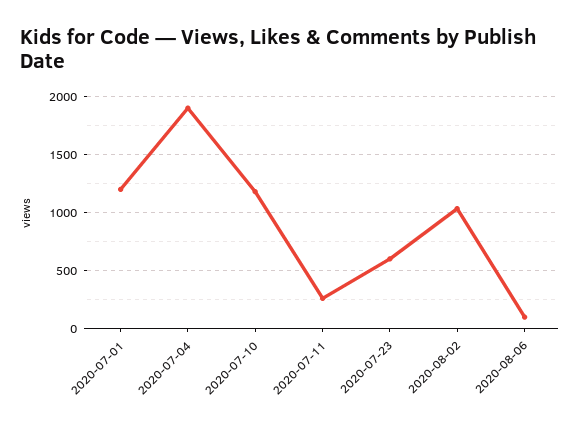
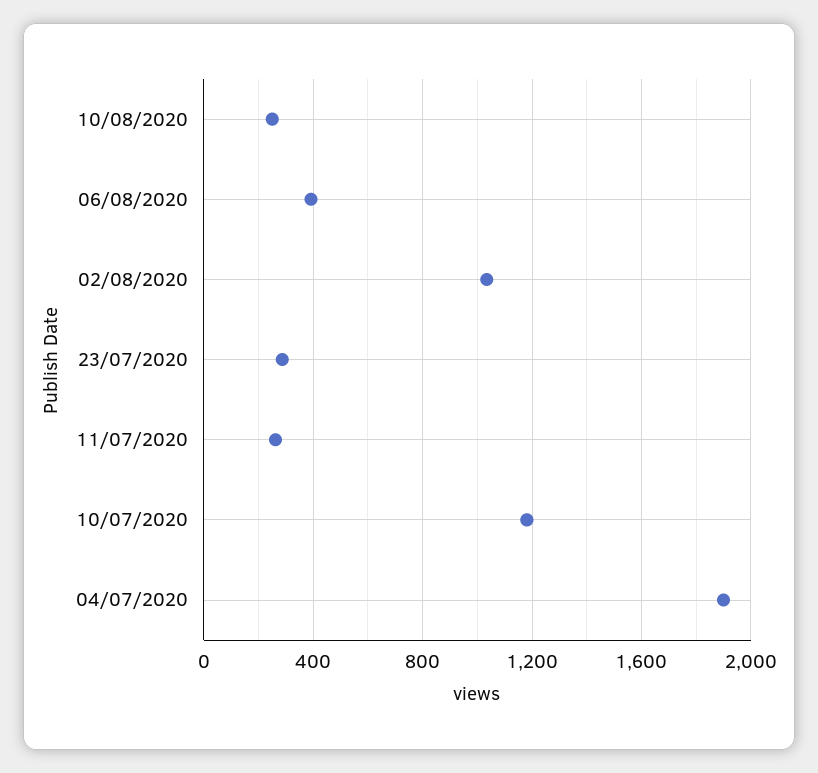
2020-07-01: 1200 -> none
2020-07-23: 600 -> 300
2020-08-06: 100 -> 400
10/08/2020: none -> 250

